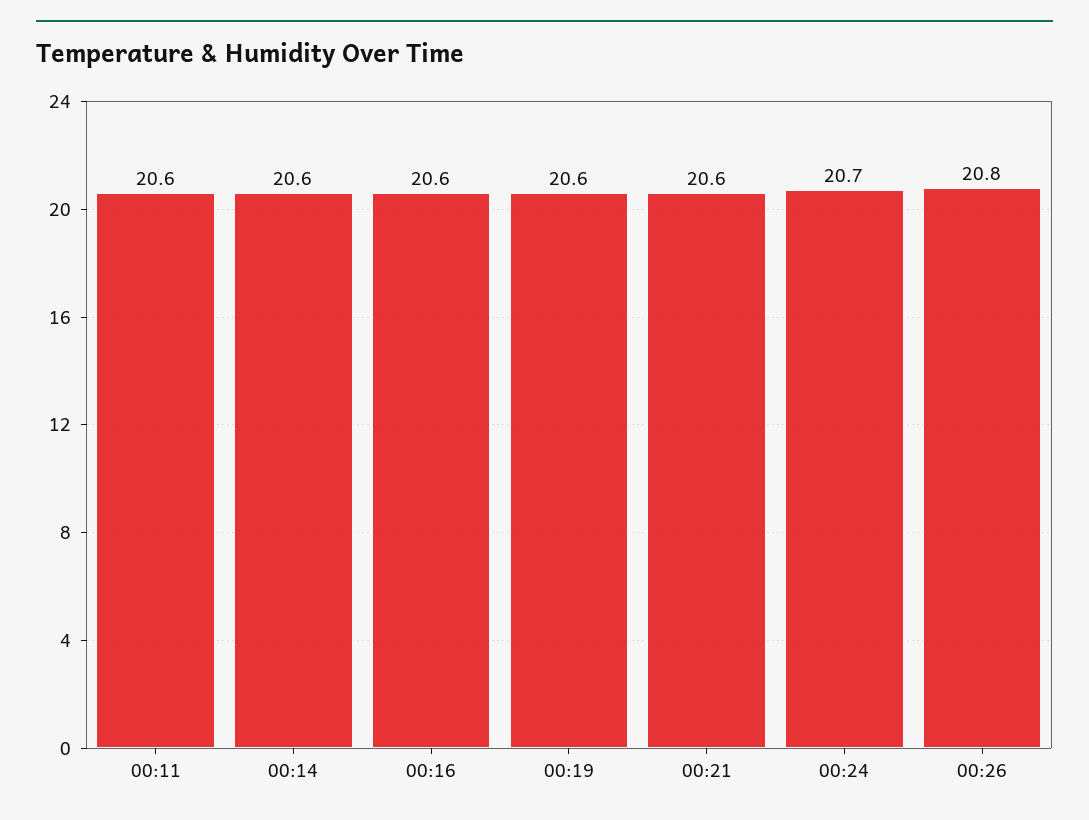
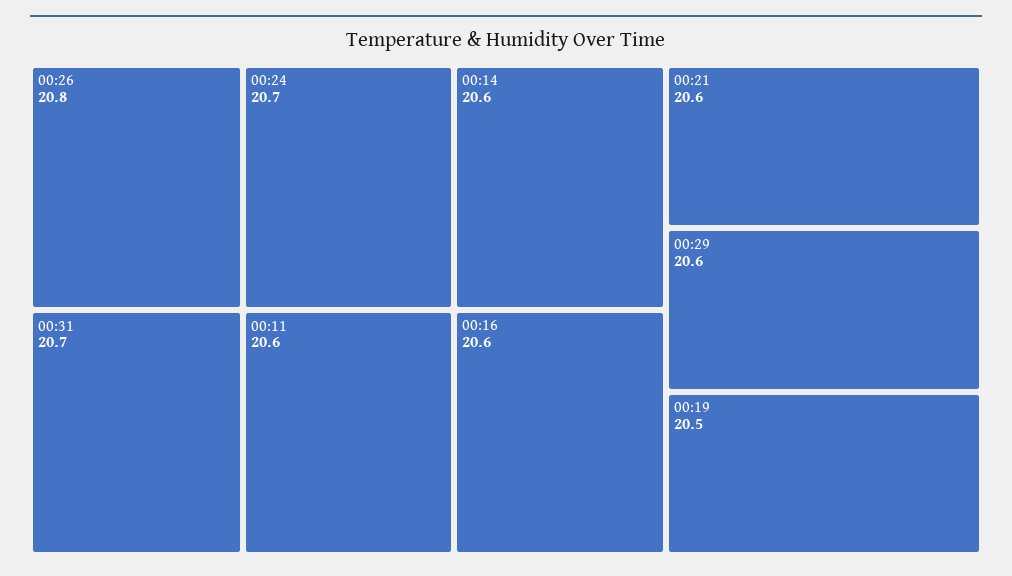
00:19: 20.6 -> 20.5
00:31: none -> 20.7
00:29: none -> 20.6

